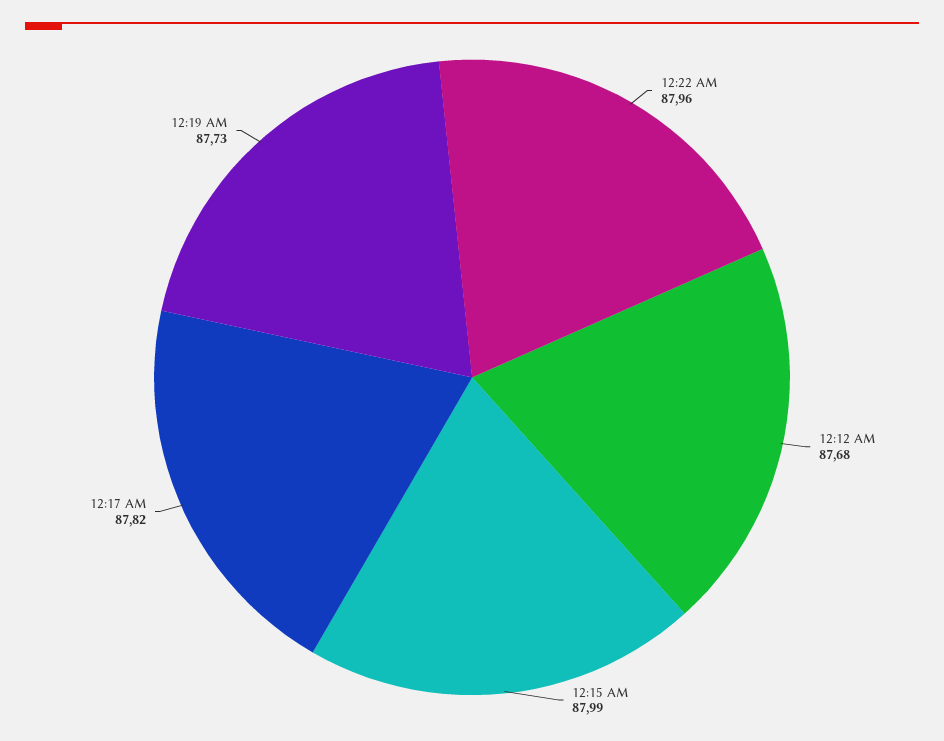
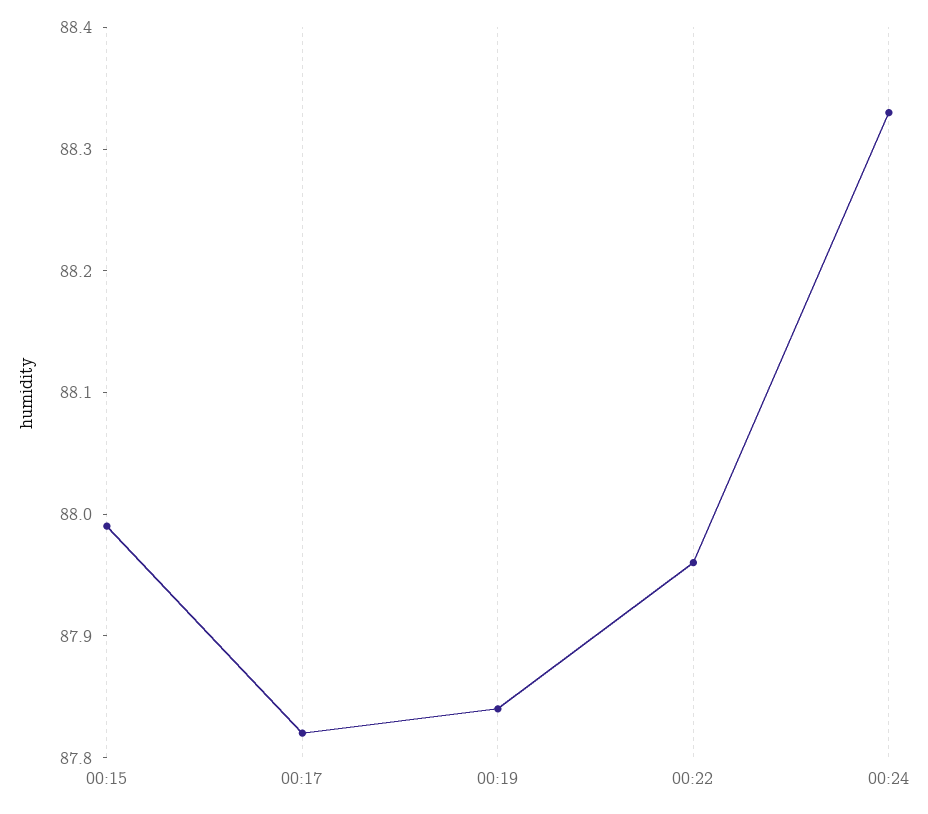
12:12 AM: 87.68 -> none
12:19 AM: 87.73 -> 87.84
00:24: none -> 88.33

